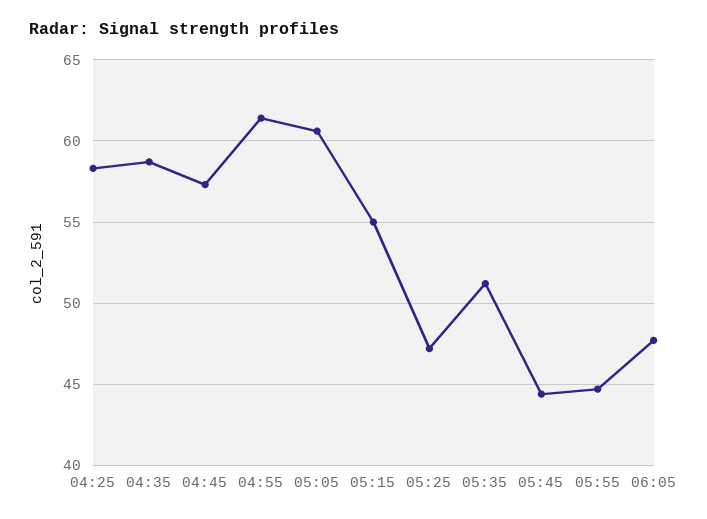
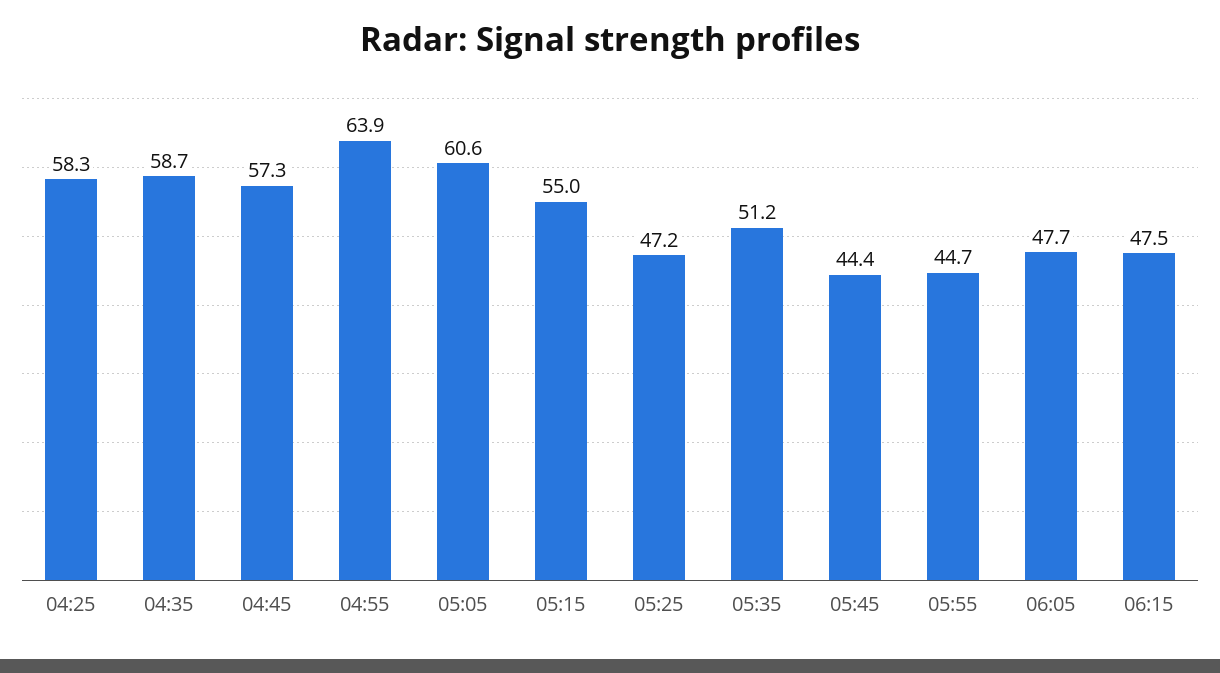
04:55: 61.5 -> 63.9
06:15: none -> 47.5

